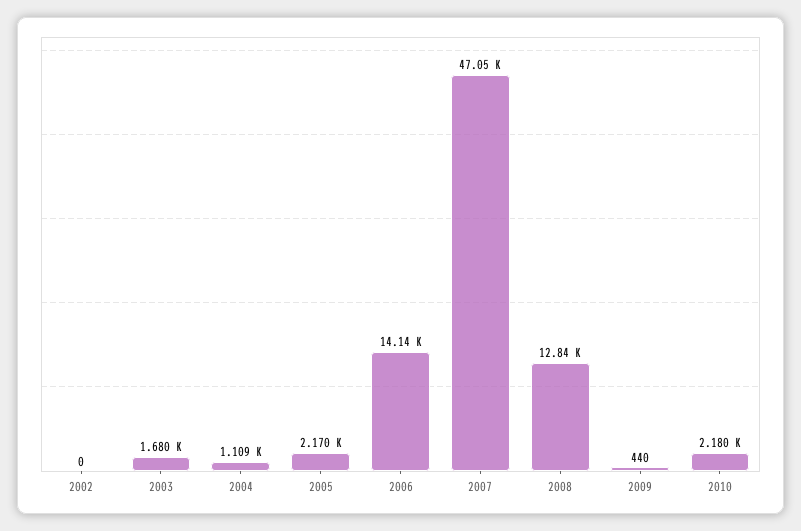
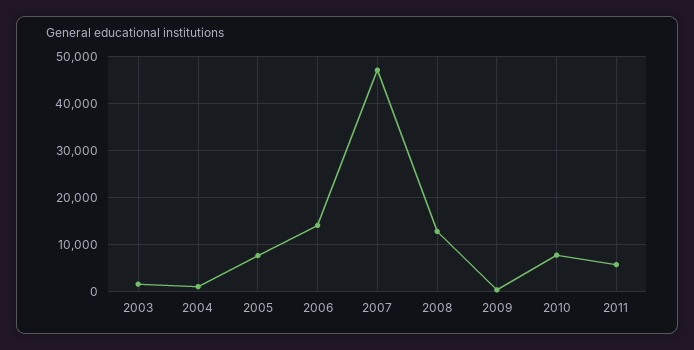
2002: 0 -> none
2005: 2170 -> 8000
2010: 2180 -> 8000
2011: none -> 6000

